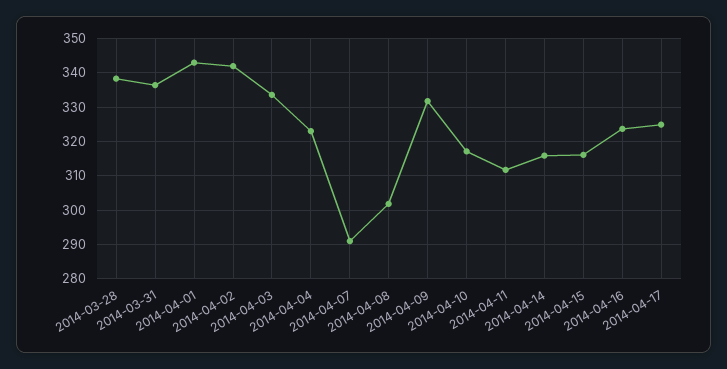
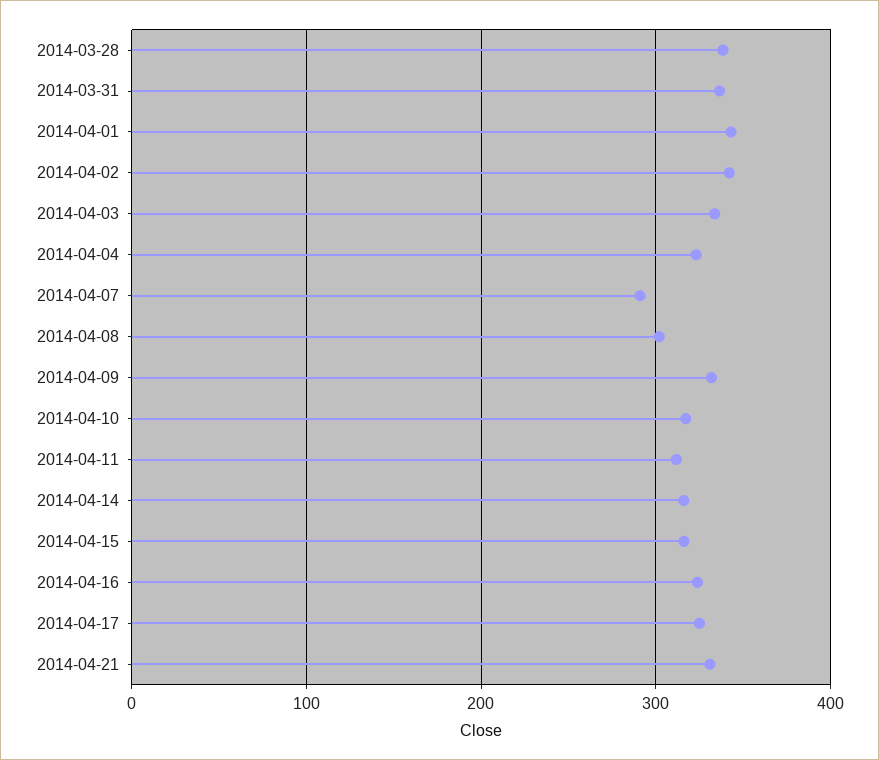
2014-04-21: none -> 330

